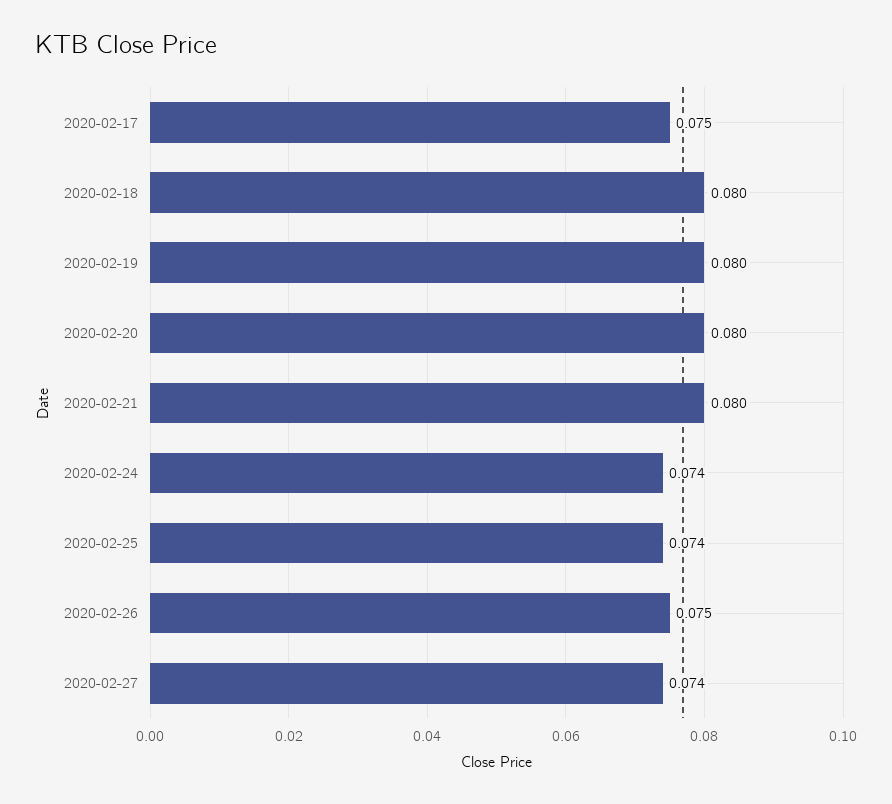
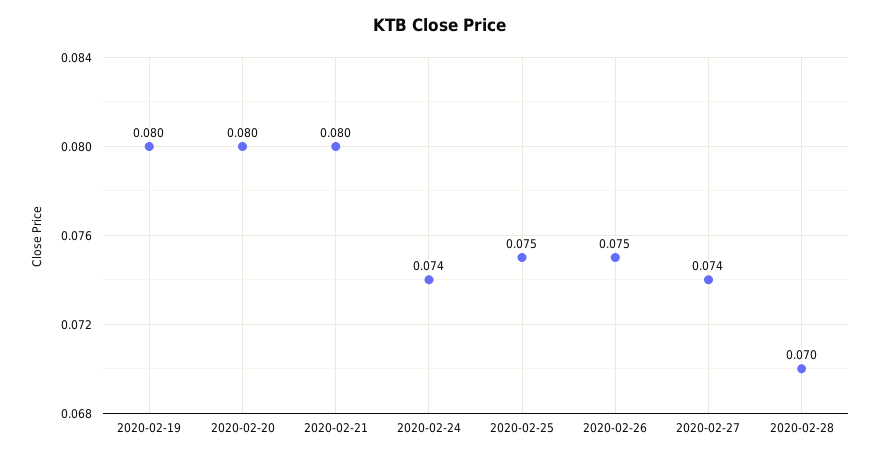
2020-02-17: 0.075 -> none
2020-02-18: 0.08 -> none
2020-02-25: 0.074 -> 0.075
2020-02-28: none -> 0.07

